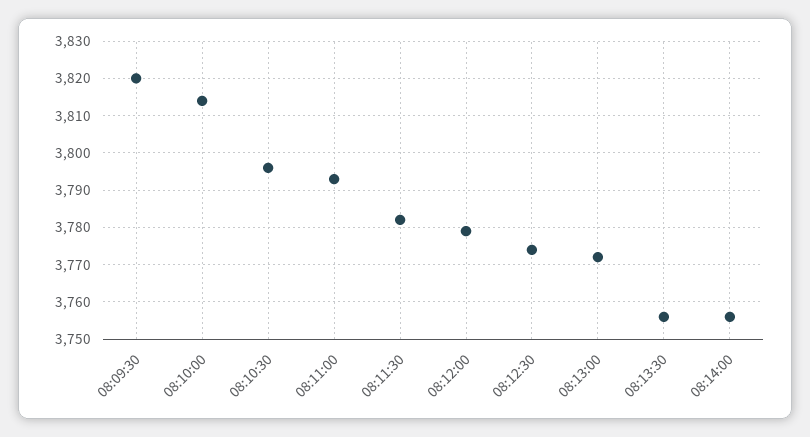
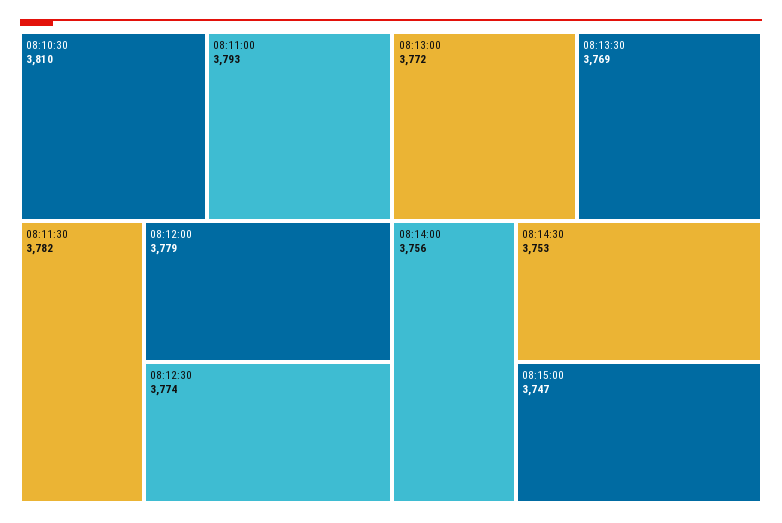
08:09:30: 3820 -> none
08:10:00: 3815 -> none
08:10:30: 3795 -> 3810
08:13:30: 3755 -> 3769
08:14:30: none -> 3753
08:15:00: none -> 3747

